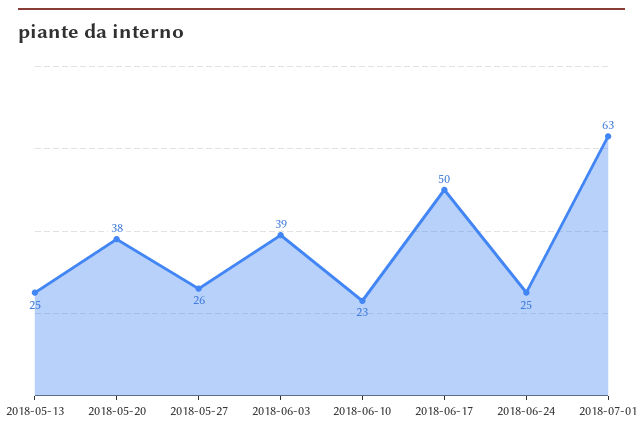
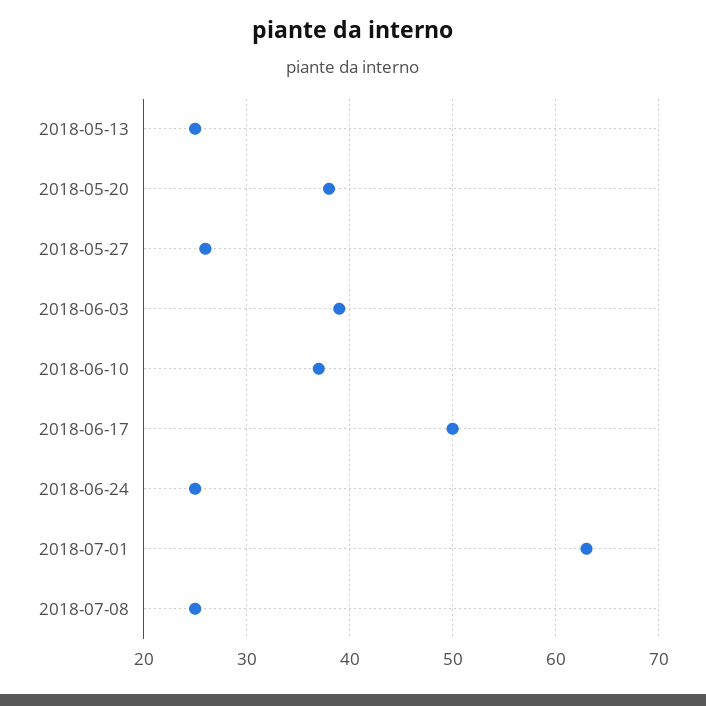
2018-06-10: 23 -> 37
2018-07-08: none -> 25

